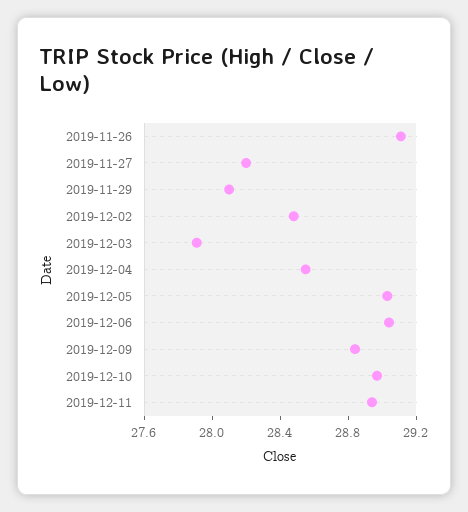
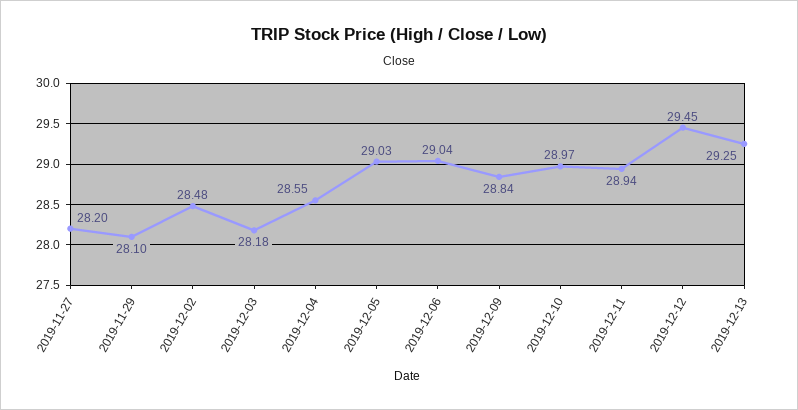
2019-11-26: 29.1 -> none
2019-12-03: 27.9 -> 28.18
2019-12-12: none -> 29.45
2019-12-13: none -> 29.25

